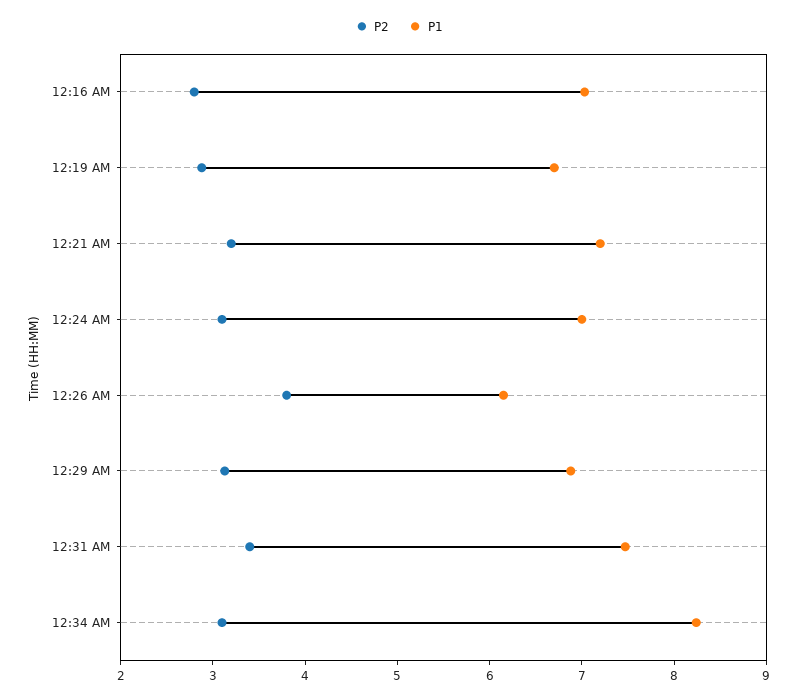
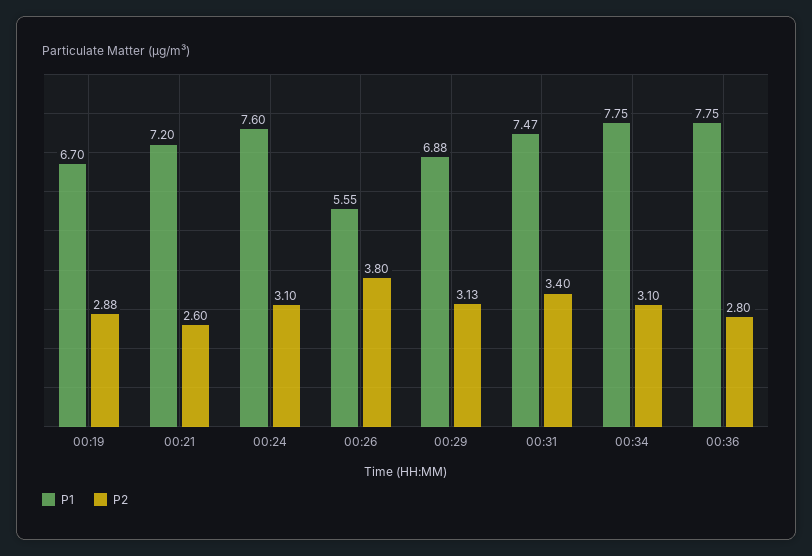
P2, 12:16 AM: 2.8 -> none
P1, 12:16 AM: 7 -> none
P2, 12:21 AM: 3.2 -> 2.6
P1, 12:24 AM: 7 -> 7.6
P1, 12:26 AM: 6.2 -> 5.55
P1, 12:34 AM: 8.2 -> 7.75
P1, 00:36: none -> 7.75
P2, 00:36: none -> 2.8

